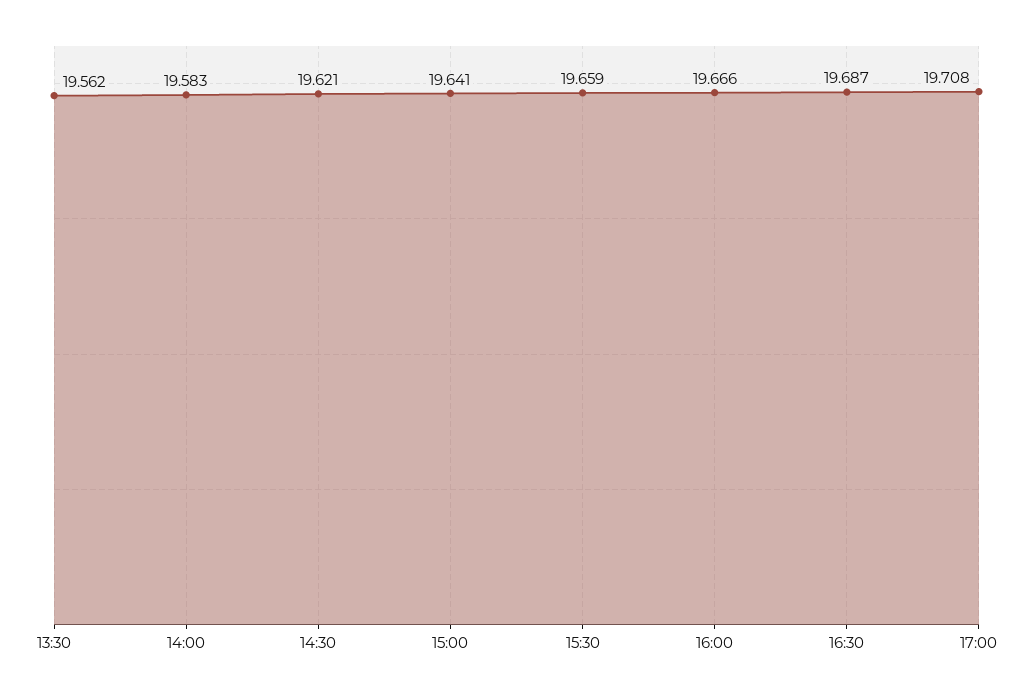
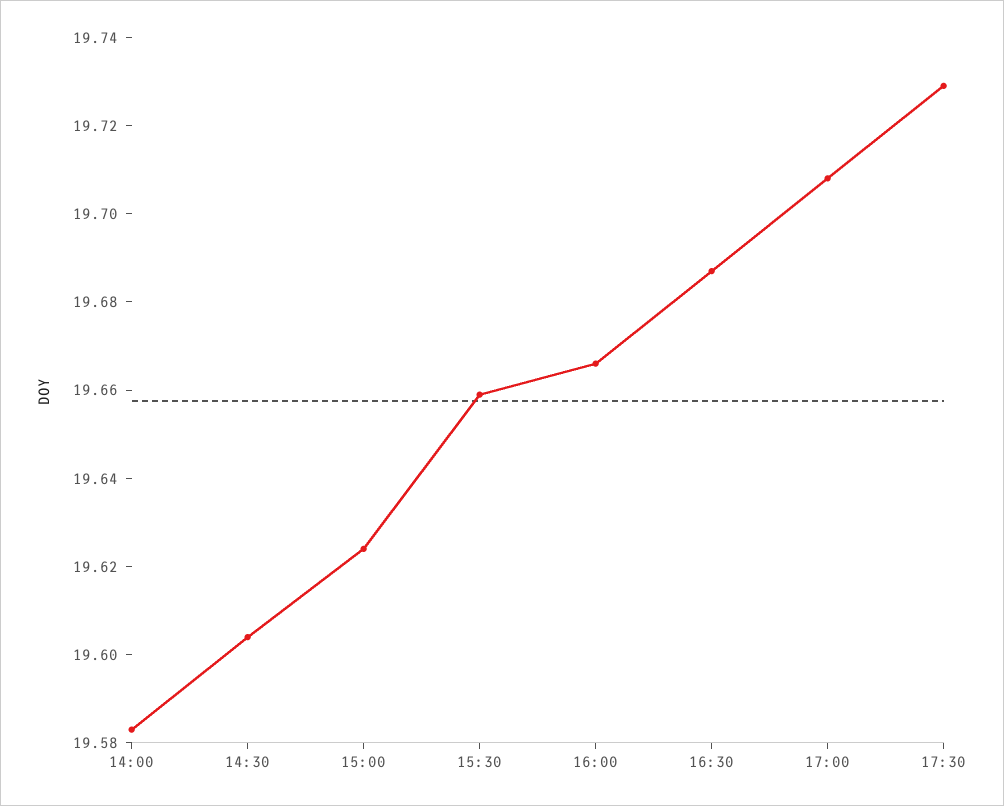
13:30: 19.562 -> none
14:30: 19.621 -> 19.605
15:00: 19.641 -> 19.625
17:30: none -> 19.73

